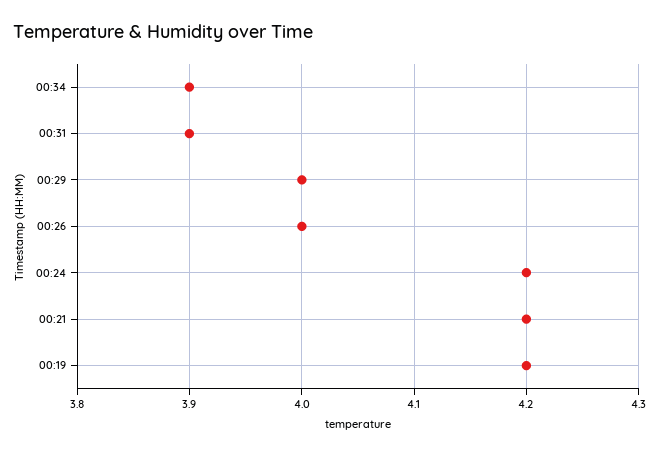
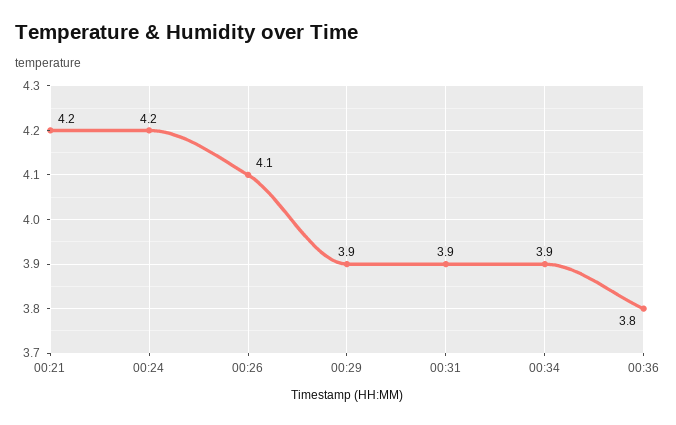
00:29: 4 -> 3.9
00:26: 4 -> 4.1
00:19: 4.2 -> none
00:36: none -> 3.8

